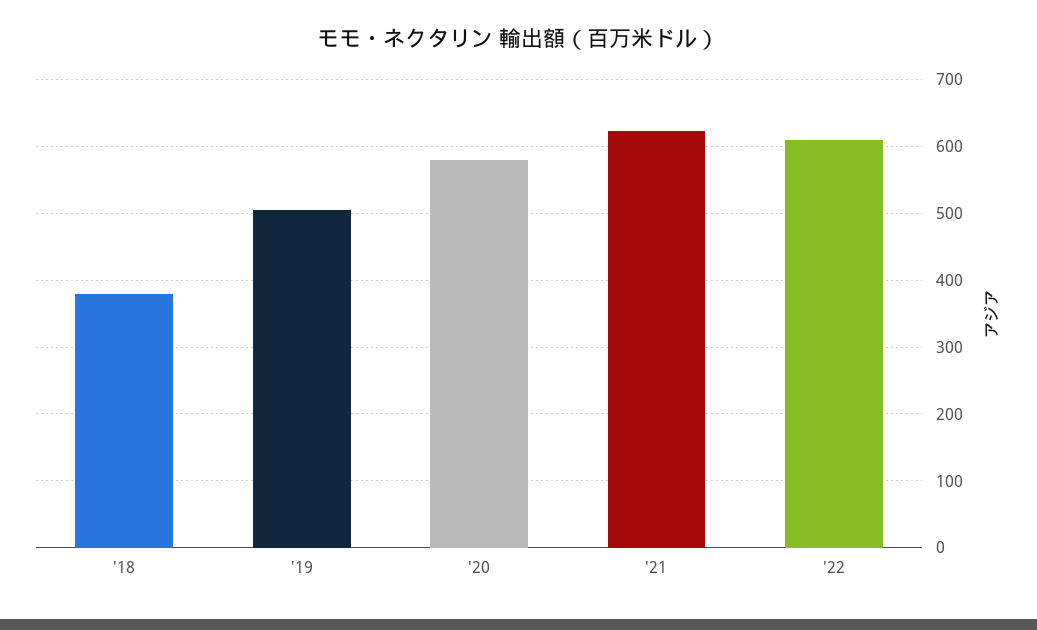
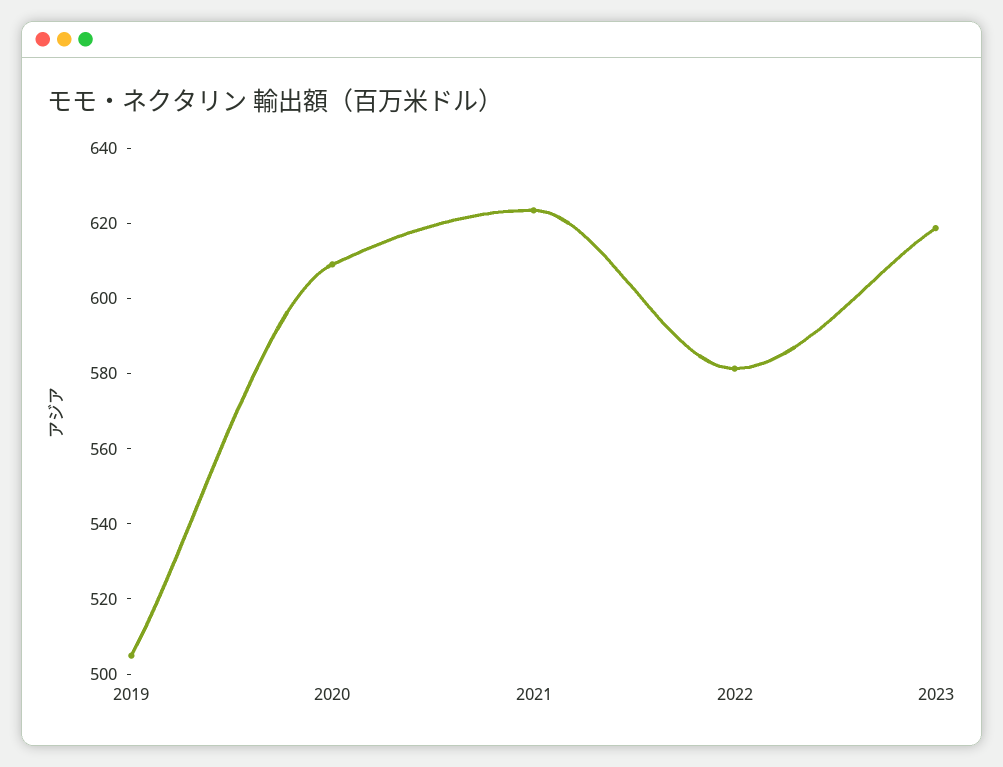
'18: 380 -> none
'20: 580 -> 610
'22: 610 -> 580
2023: none -> 620

